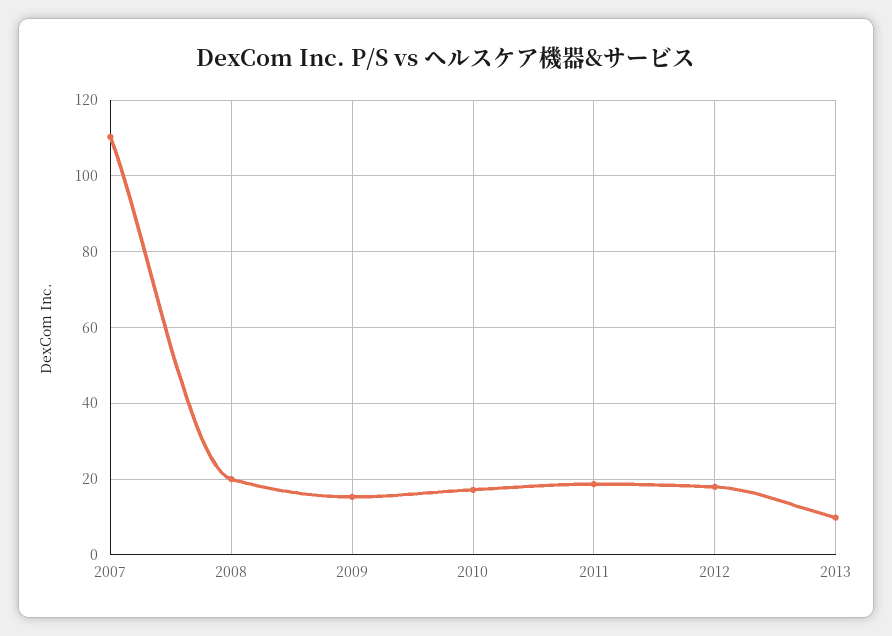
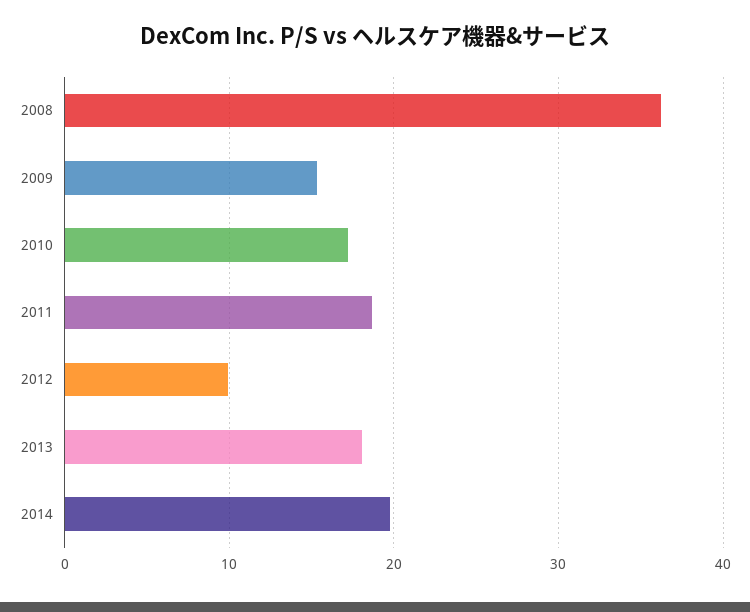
2007: 110 -> none
2008: 20 -> 36
2012: 18 -> 10
2013: 10 -> 18
2014: none -> 20

